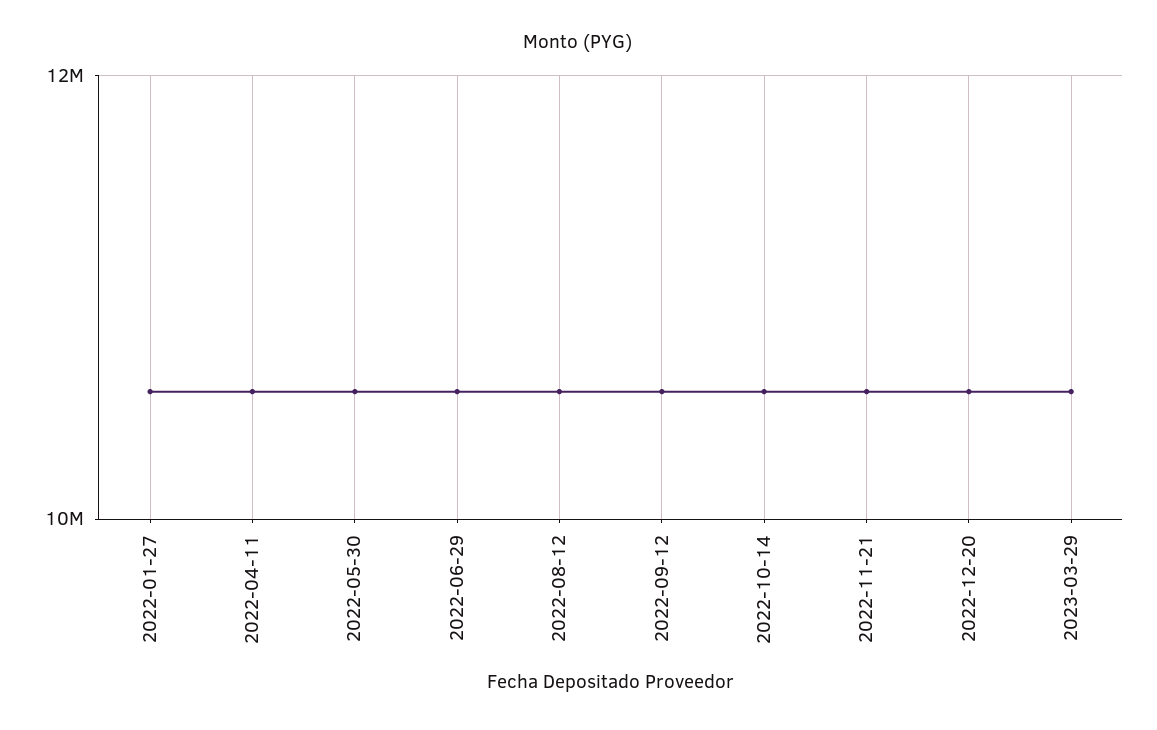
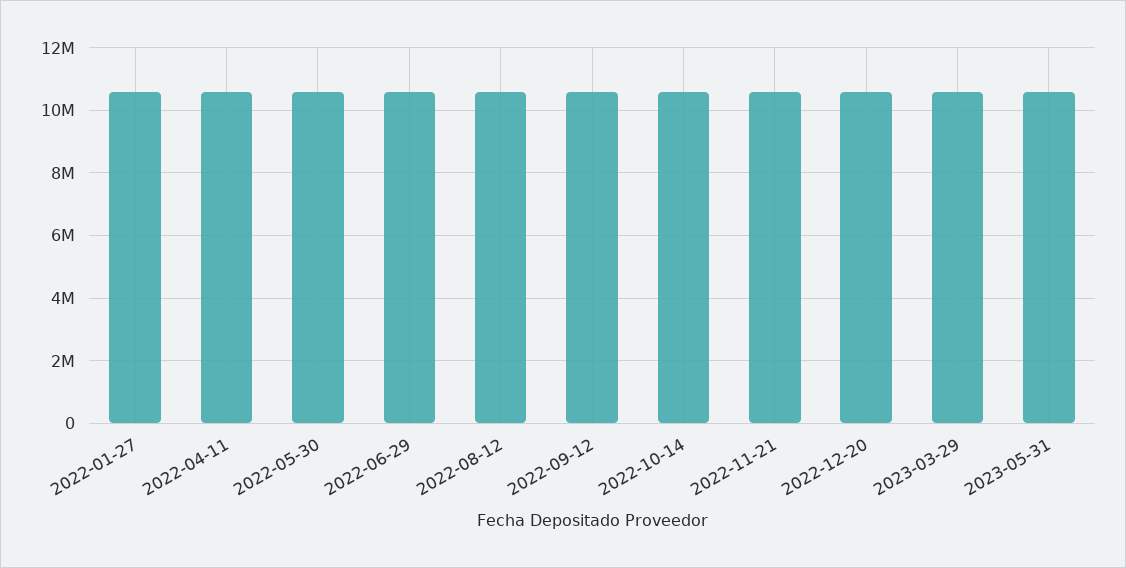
2023-05-31: none -> 10600000

